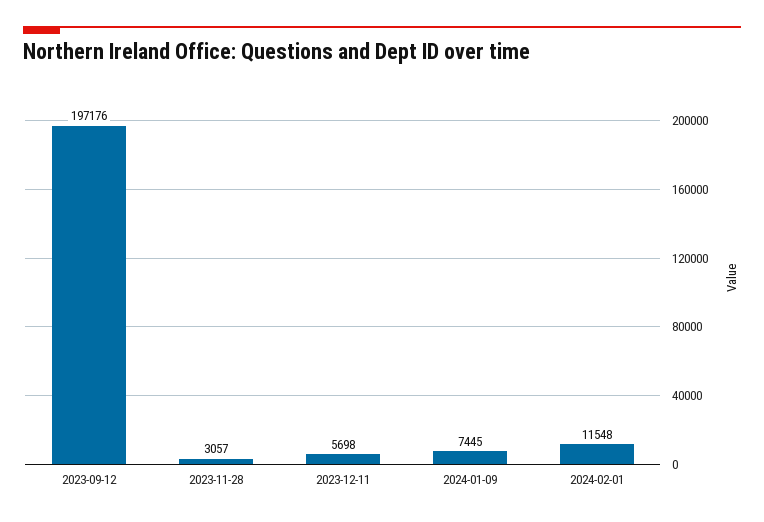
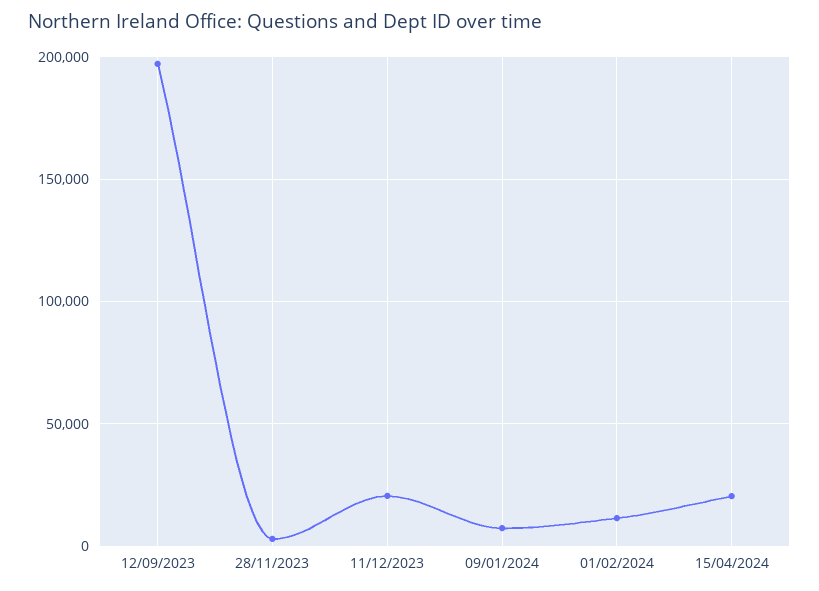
2023-12-11: 5698 -> 20000
15/04/2024: none -> 20000

